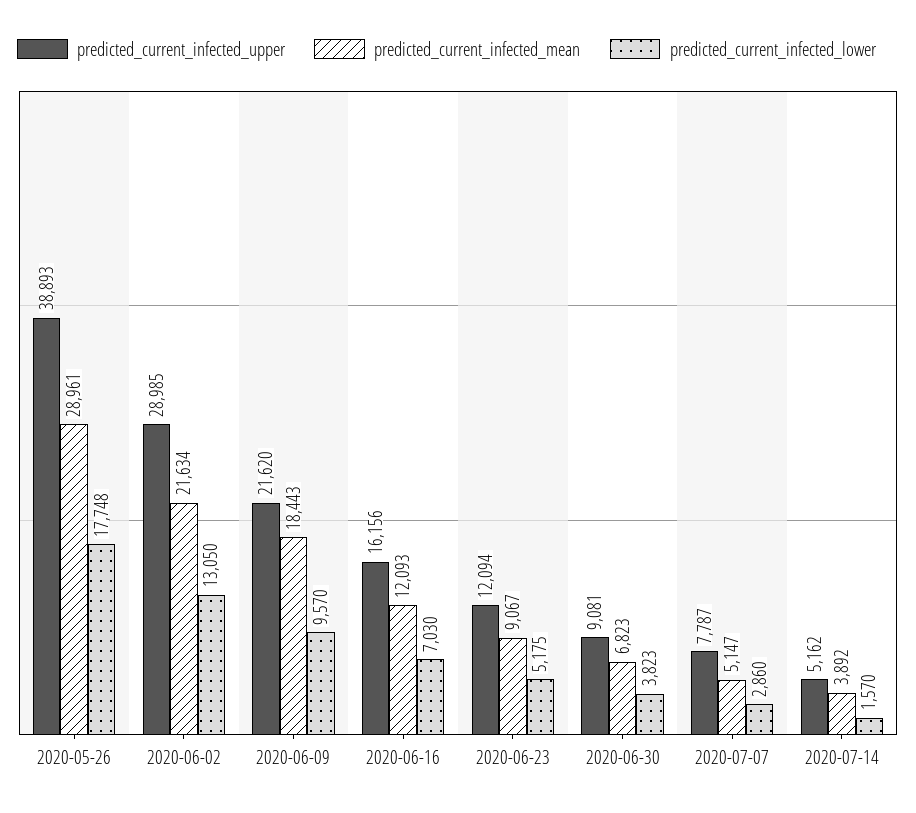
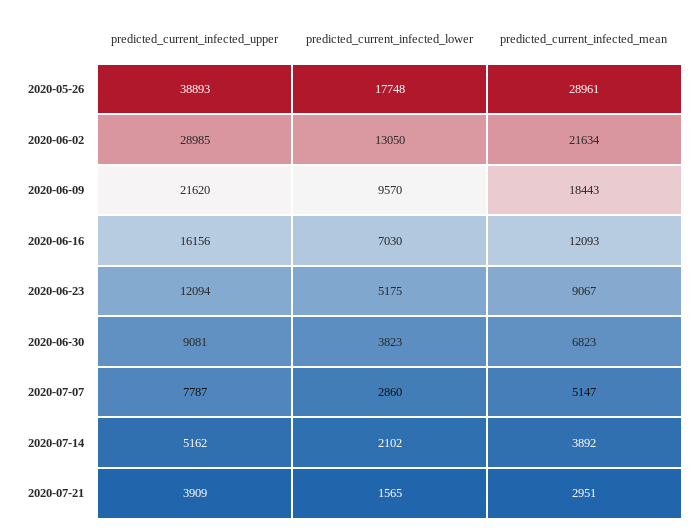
predicted_current_infected_lower, 2020-07-14: 1570 -> 2102
predicted_current_infected_upper, 2020-07-21: none -> 3909
predicted_current_infected_lower, 2020-07-21: none -> 1565
predicted_current_infected_mean, 2020-07-21: none -> 2951

